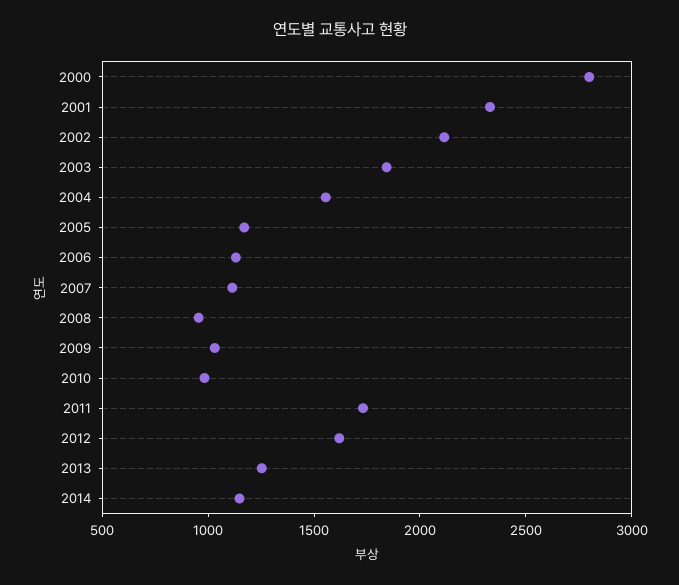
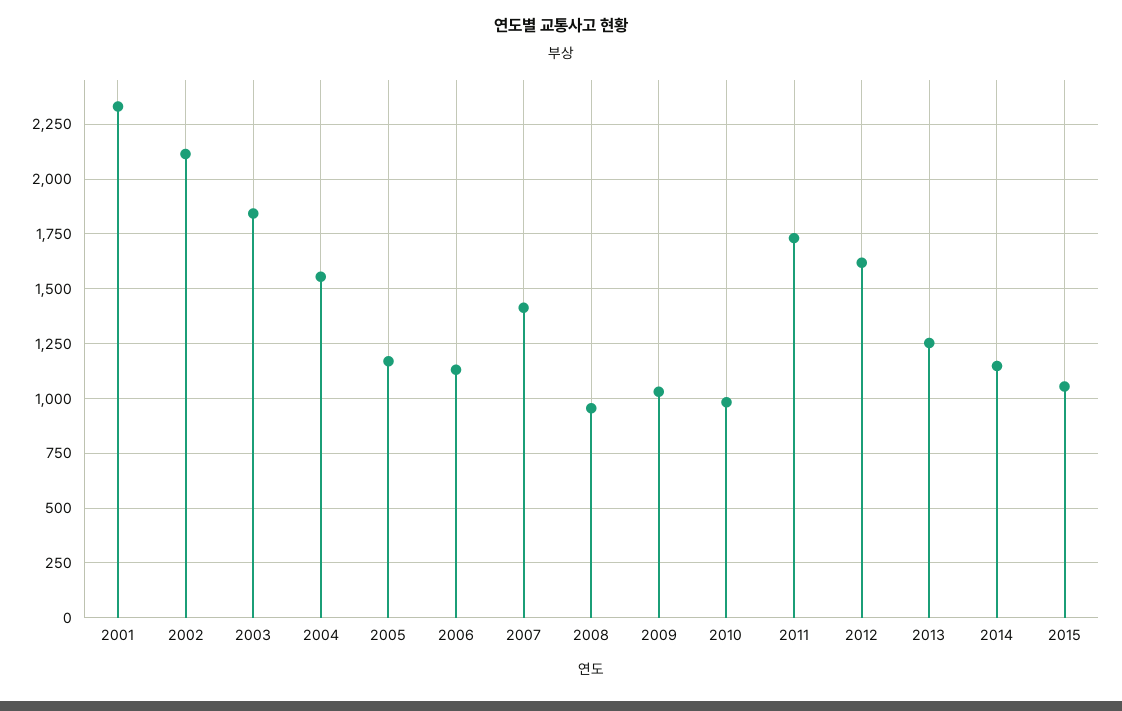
2000: 2800 -> none
2007: 1100 -> 1400
2015: none -> 1050

